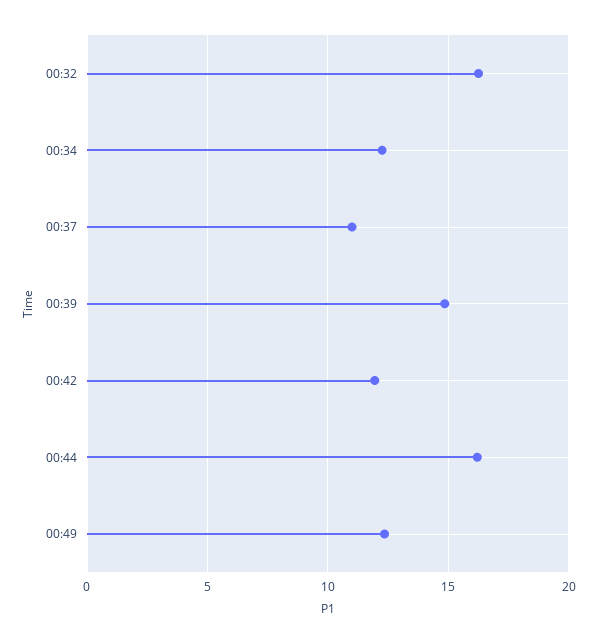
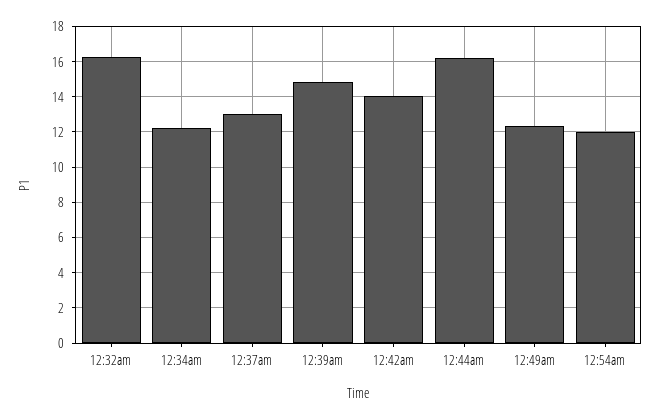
00:37: 11 -> 13
00:42: 12 -> 14
12:54am: none -> 12

